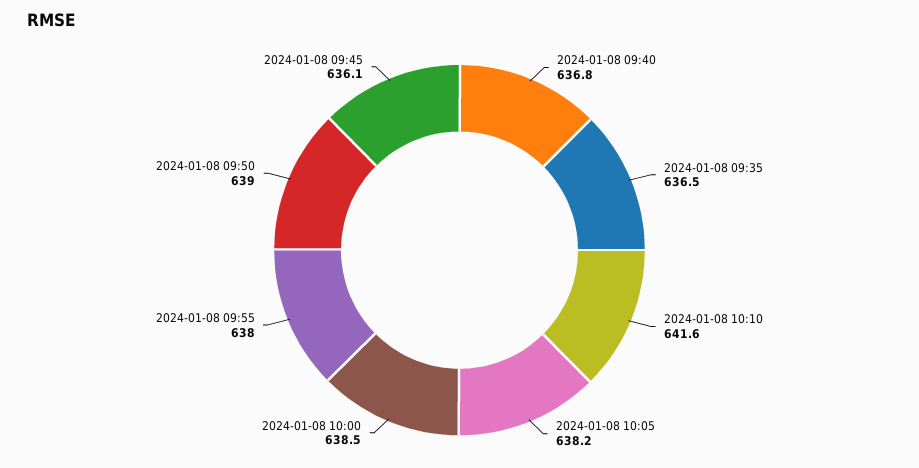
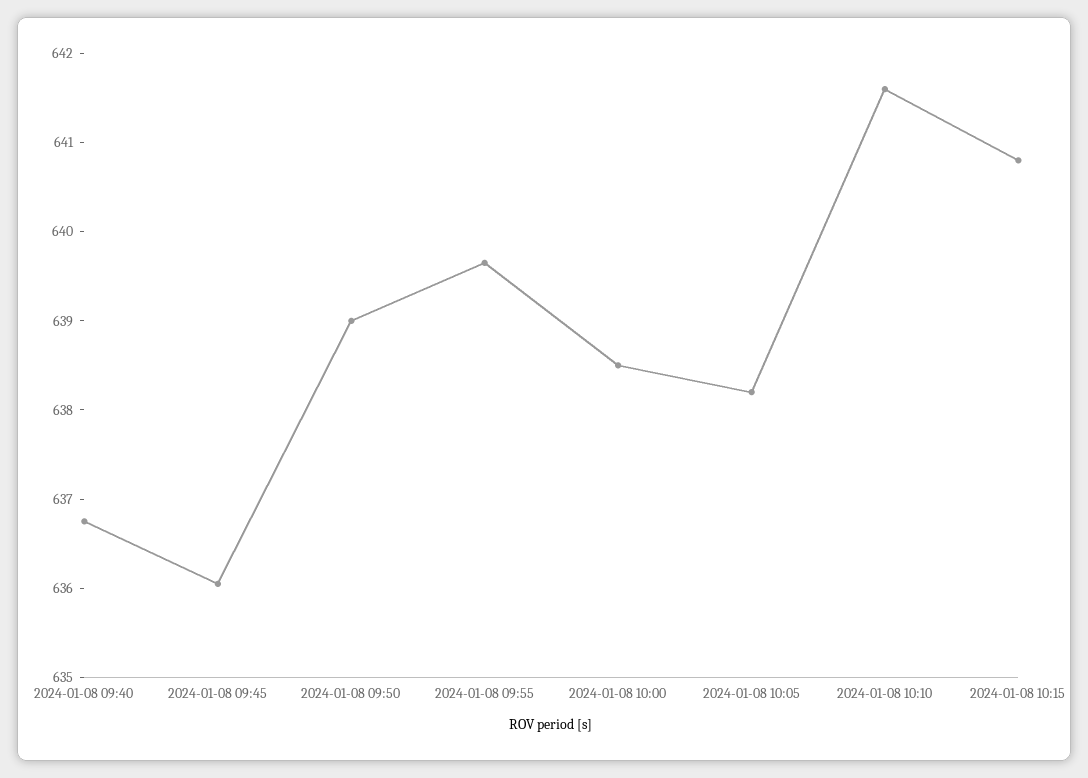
2024-01-08 09:35: 636.5 -> none
2024-01-08 09:55: 638 -> 639.6
2024-01-08 10:15: none -> 640.8

